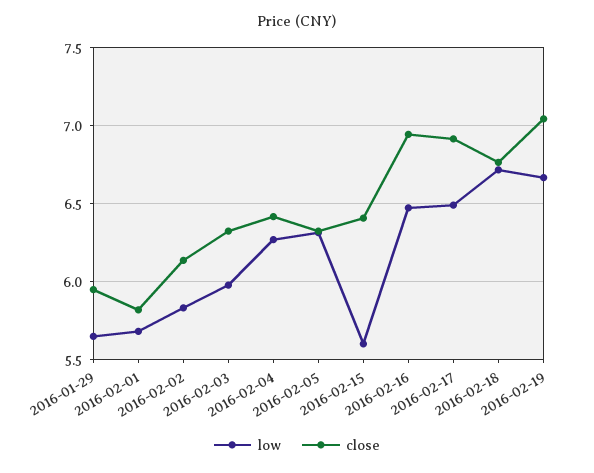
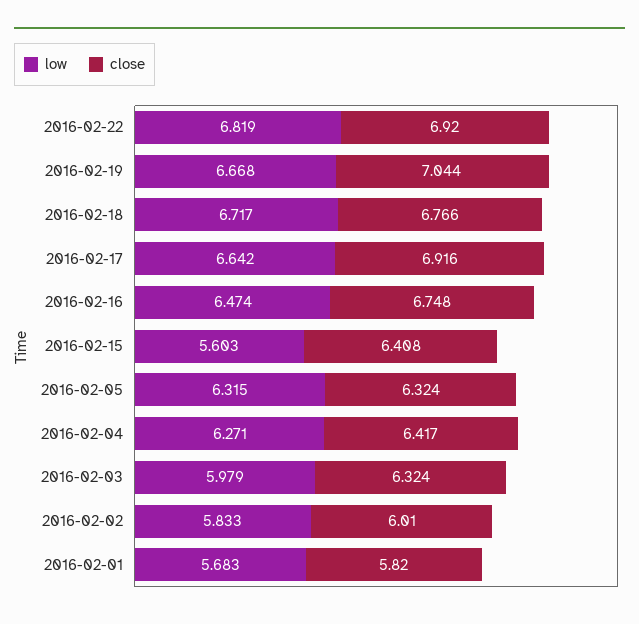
low, 2016-01-29: 5.65 -> none
close, 2016-01-29: 5.95 -> none
close, 2016-02-02: 6.15 -> 6.01
close, 2016-02-16: 6.95 -> 6.748
low, 2016-02-17: 6.5 -> 6.642
low, 2016-02-22: none -> 6.819
close, 2016-02-22: none -> 6.92

